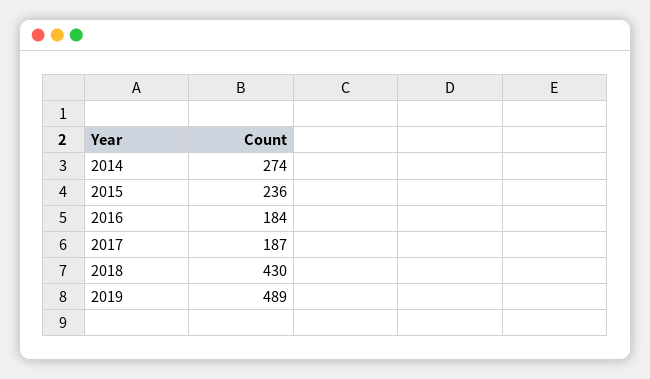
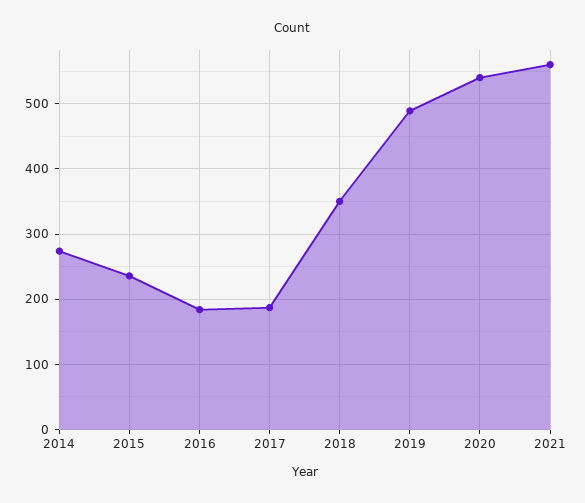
2018: 430 -> 350
2020: none -> 540
2021: none -> 560

